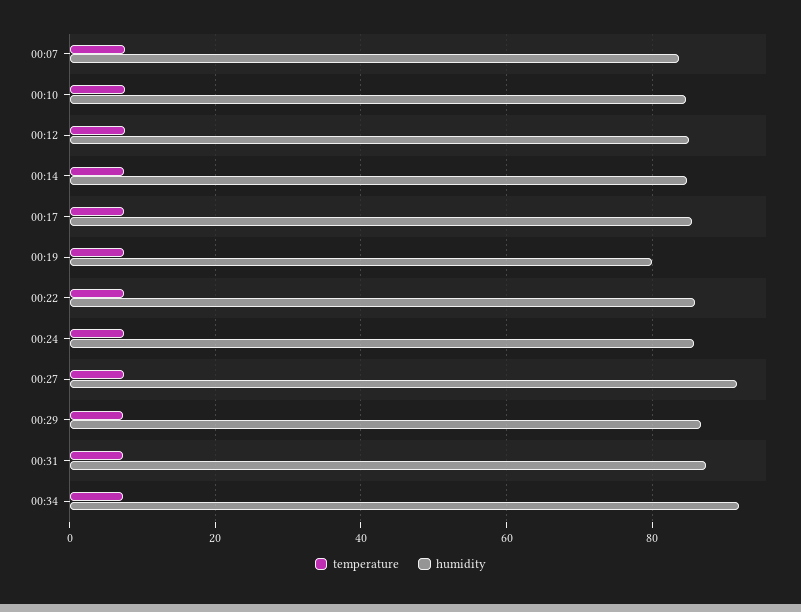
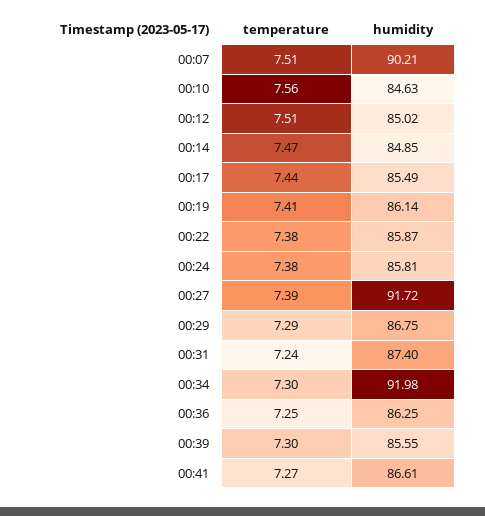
humidity, 00:07: 84 -> 90.21
humidity, 00:19: 80 -> 86.14
temperature, 00:36: none -> 7.25
humidity, 00:36: none -> 86.25
temperature, 00:39: none -> 7.3
humidity, 00:39: none -> 85.55
temperature, 00:41: none -> 7.27
humidity, 00:41: none -> 86.61

